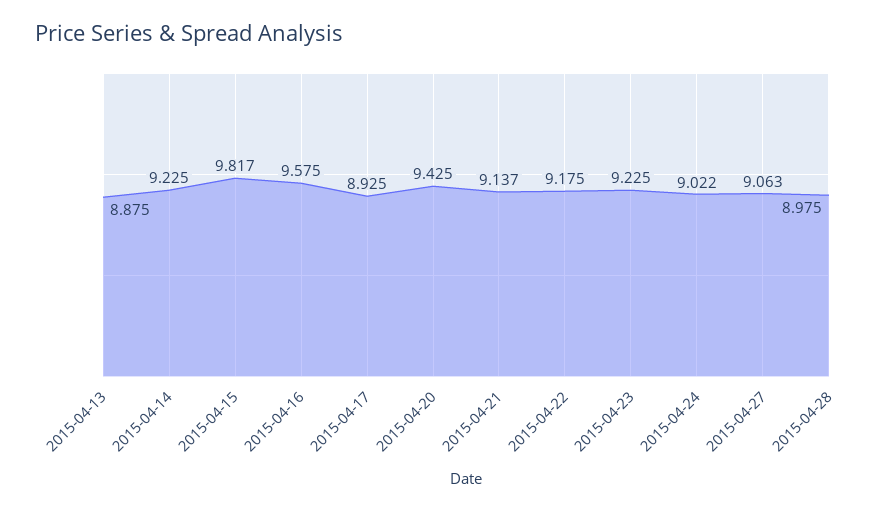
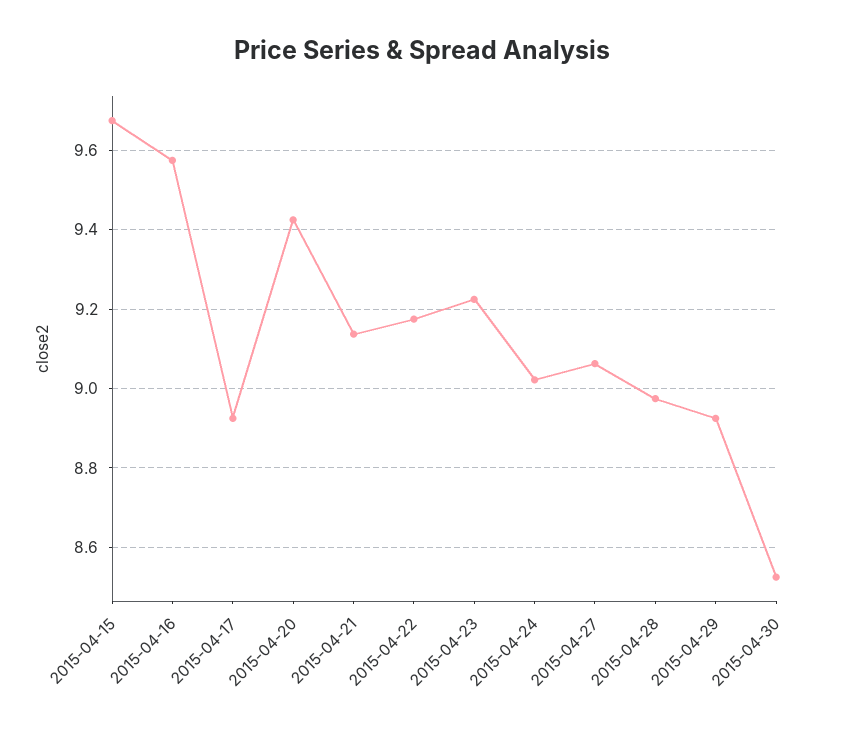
2015-04-13: 8.875 -> none
2015-04-14: 9.225 -> none
2015-04-15: 9.817 -> 9.68
2015-04-29: none -> 8.92
2015-04-30: none -> 8.52

